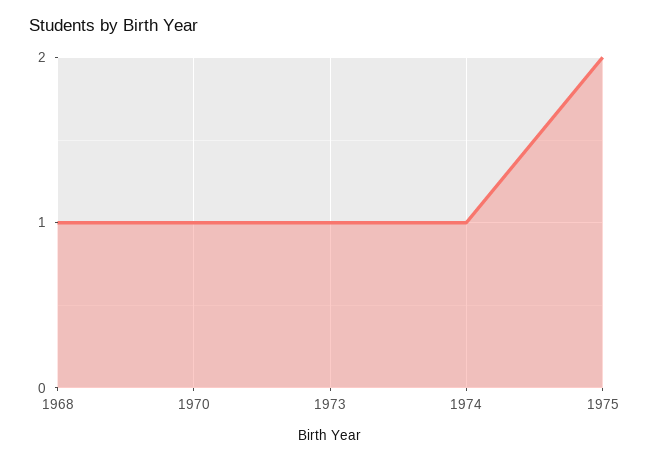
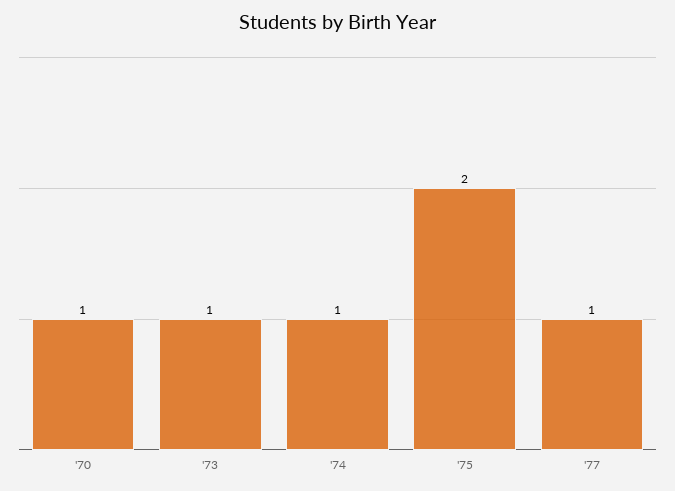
1968: 1 -> none
'77: none -> 1

